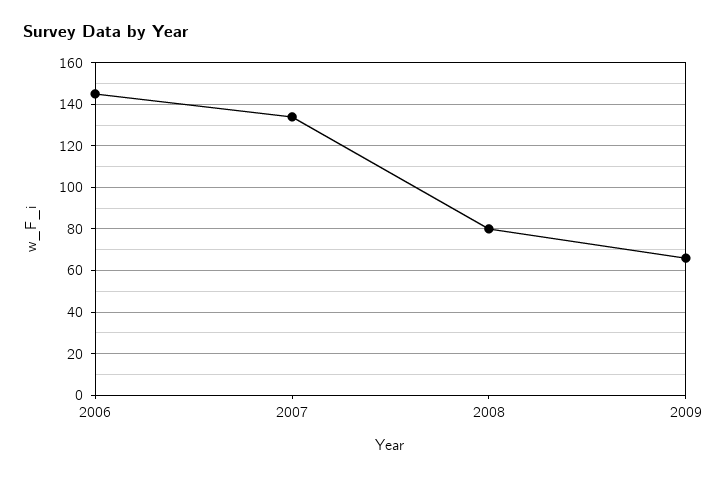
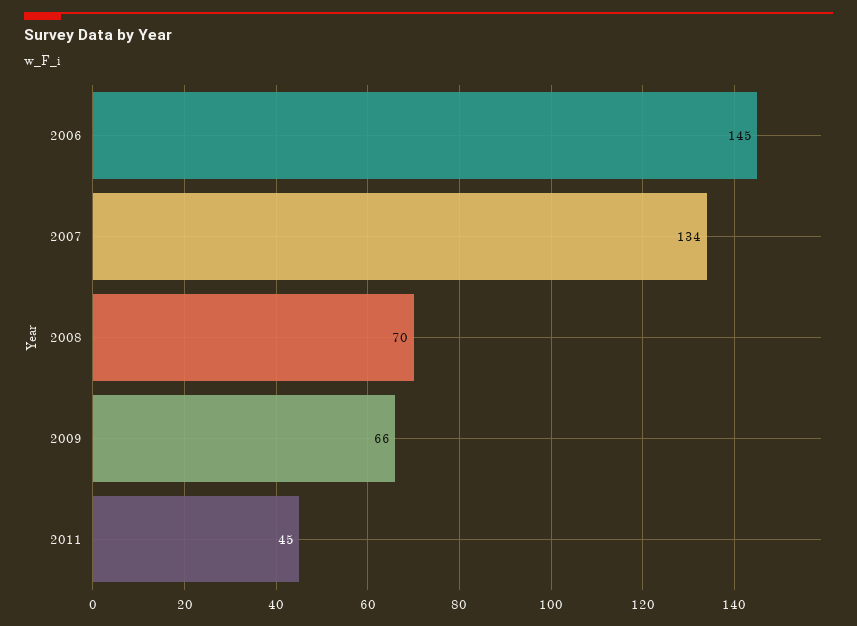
2008: 80 -> 70
2011: none -> 45

